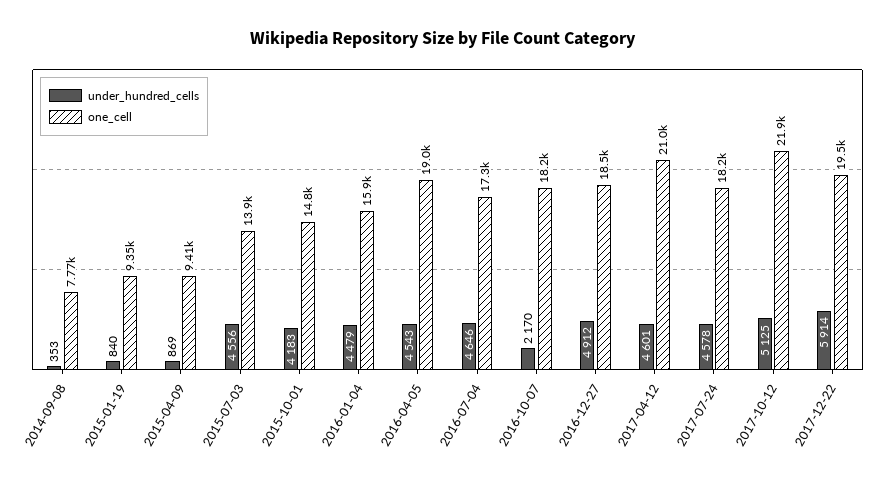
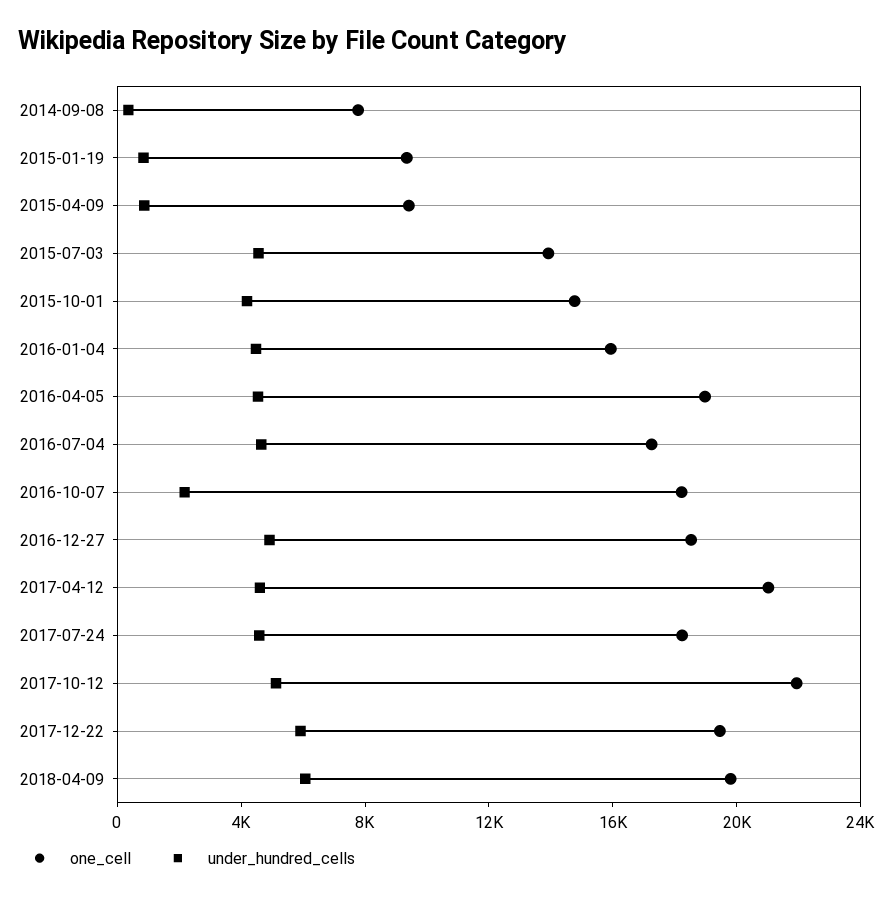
one_cell, 2018-04-09: none -> 20000
under_hundred_cells, 2018-04-09: none -> 6000

